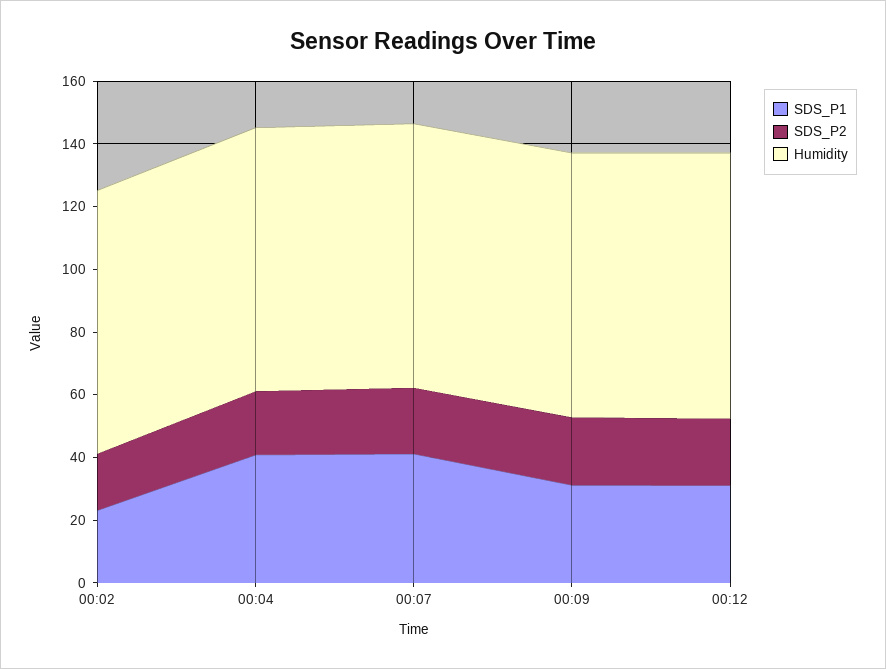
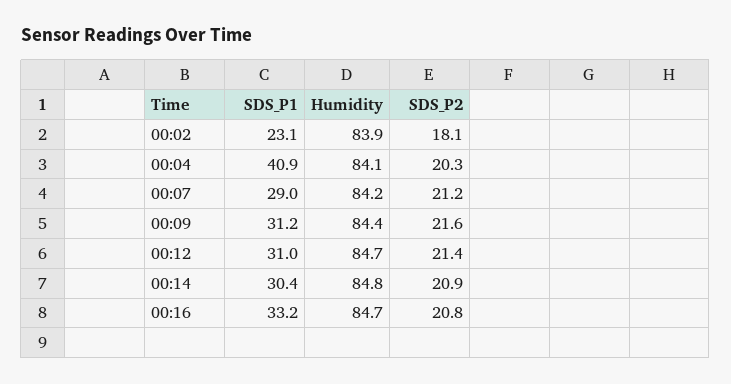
SDS_P1, 00:07: 40 -> 29
SDS_P1, 00:14: none -> 30.4
Humidity, 00:14: none -> 84.8
SDS_P2, 00:14: none -> 20.9
SDS_P1, 00:16: none -> 33.2
Humidity, 00:16: none -> 84.7
SDS_P2, 00:16: none -> 20.8

